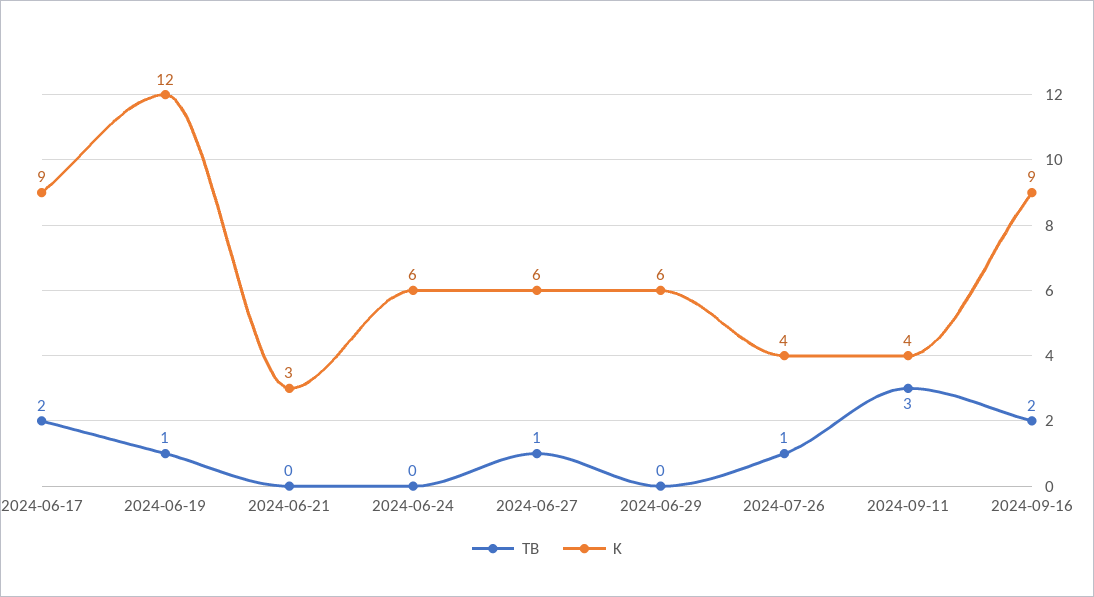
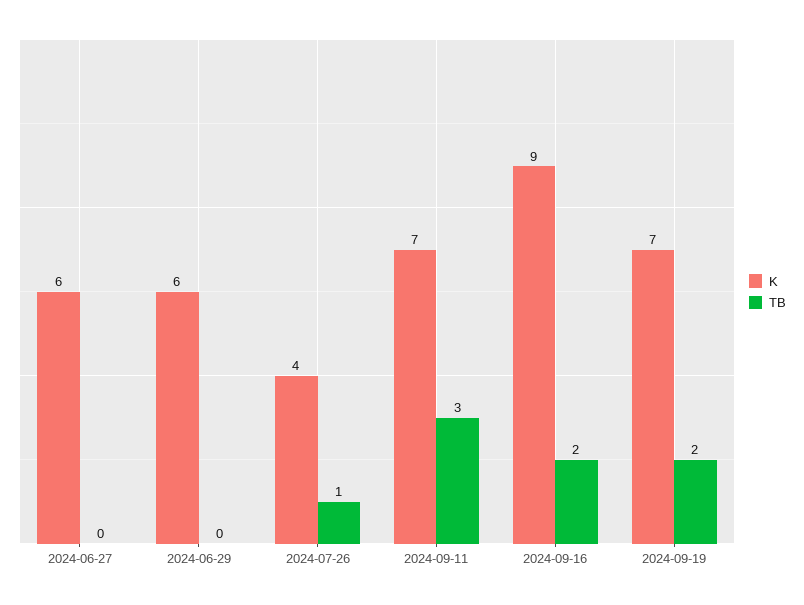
TB, 2024-06-17: 2 -> none
K, 2024-06-17: 9 -> none
TB, 2024-06-19: 1 -> none
K, 2024-06-19: 12 -> none
TB, 2024-06-21: 0 -> none
K, 2024-06-21: 3 -> none
TB, 2024-06-24: 0 -> none
K, 2024-06-24: 6 -> none
TB, 2024-06-27: 1 -> 0
K, 2024-09-11: 4 -> 7
K, 2024-09-19: none -> 7
TB, 2024-09-19: none -> 2

